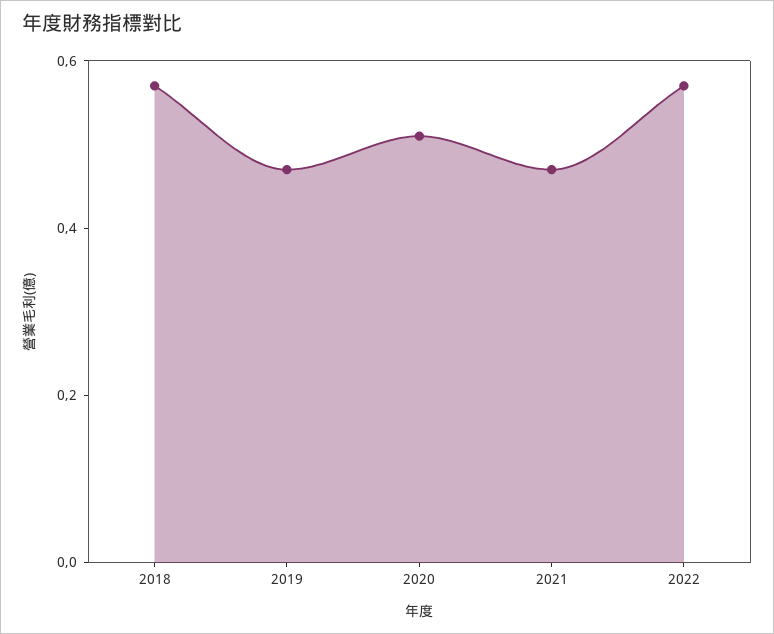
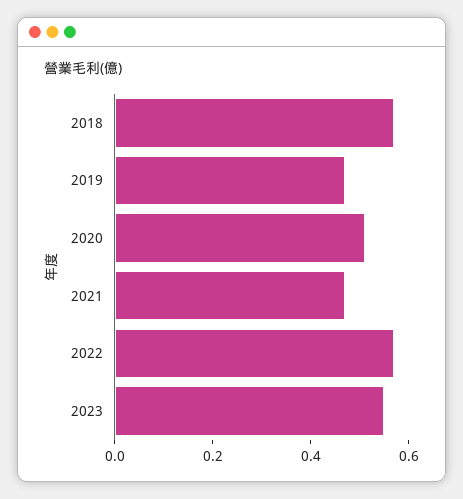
2023: none -> 0.55

